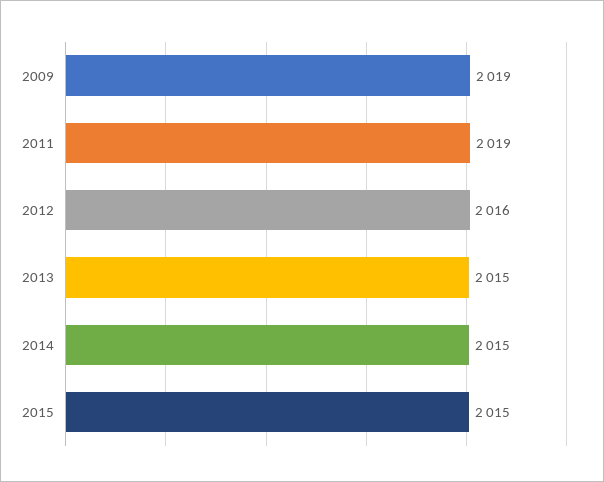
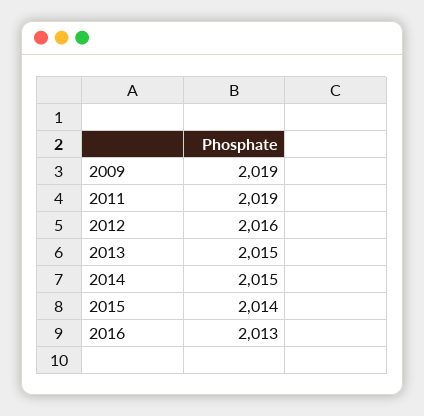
2015: 2015 -> 2014
2016: none -> 2013

